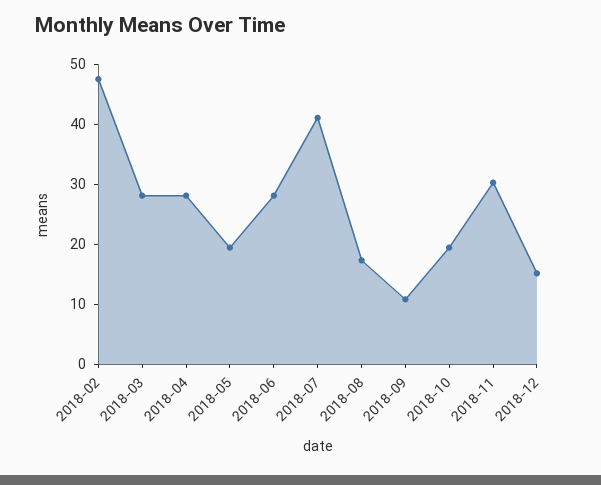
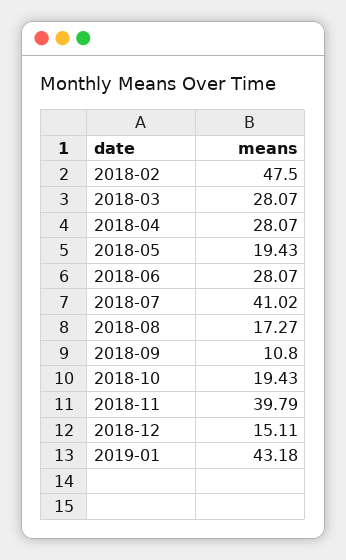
2018-11: 30 -> 39.79
2019-01: none -> 43.18

